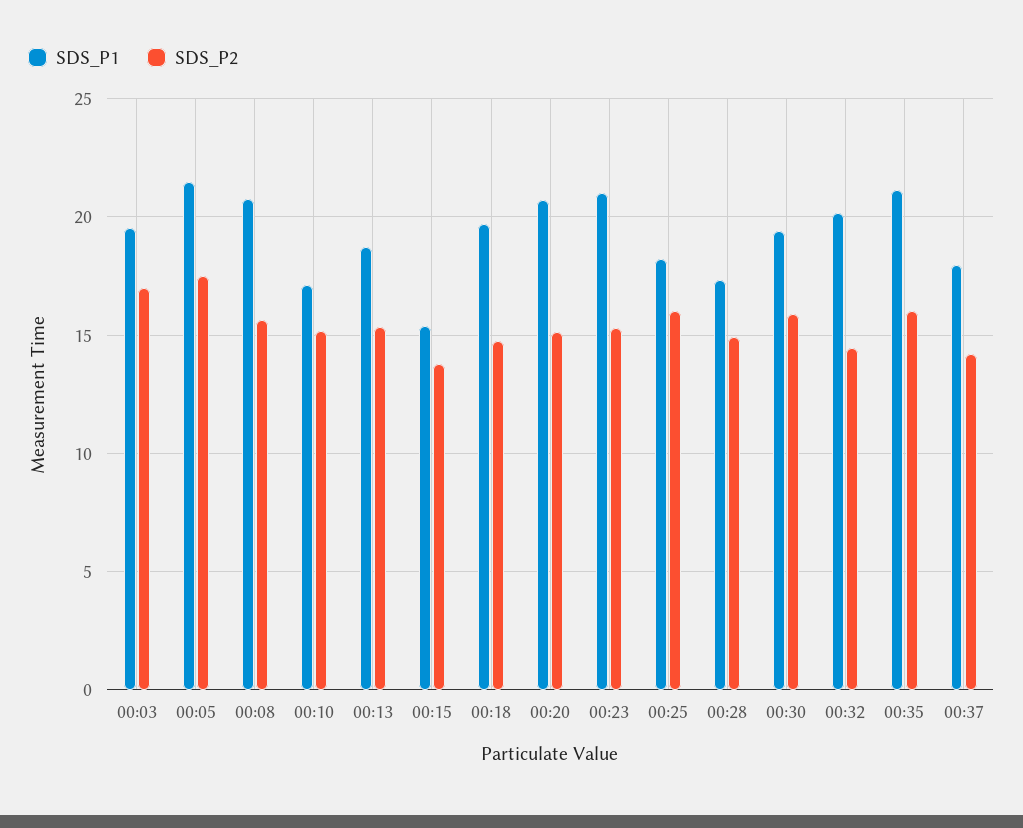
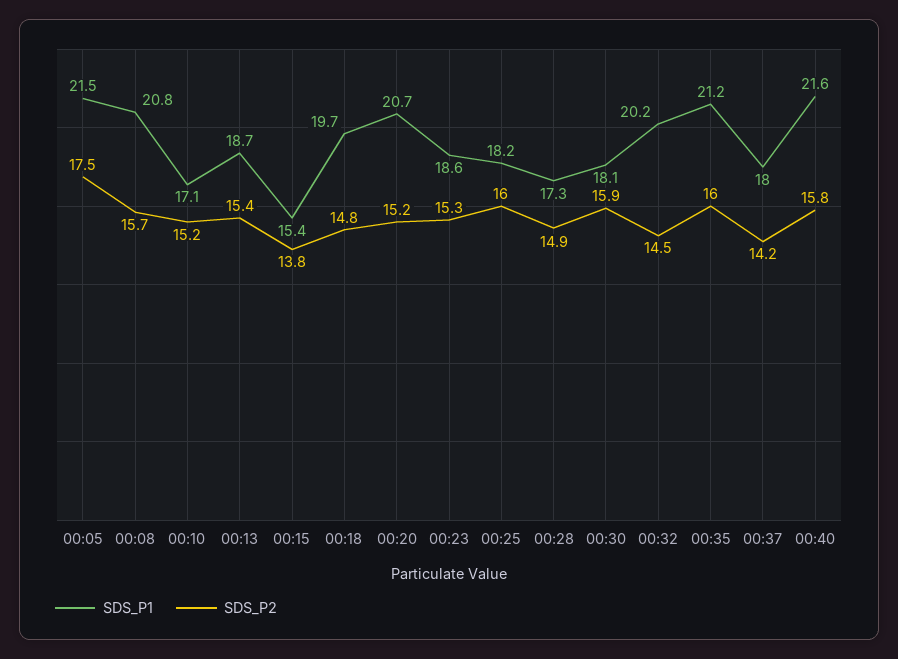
SDS_P1, 00:03: 19.5 -> none
SDS_P2, 00:03: 17 -> none
SDS_P1, 00:23: 21 -> 18.6
SDS_P1, 00:30: 19.5 -> 18.1
SDS_P1, 00:40: none -> 21.6
SDS_P2, 00:40: none -> 15.8

